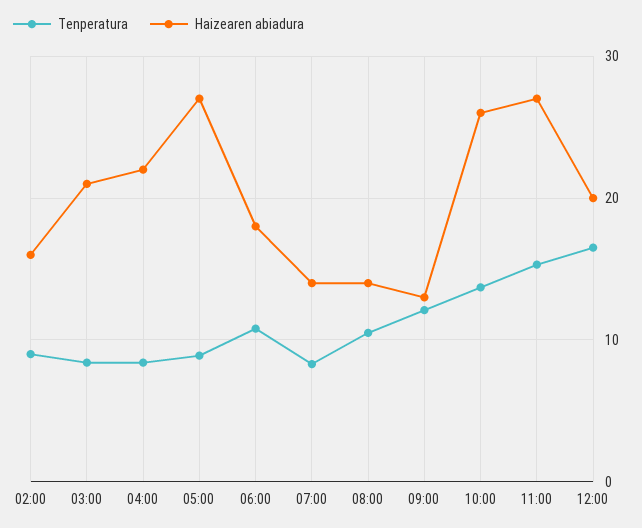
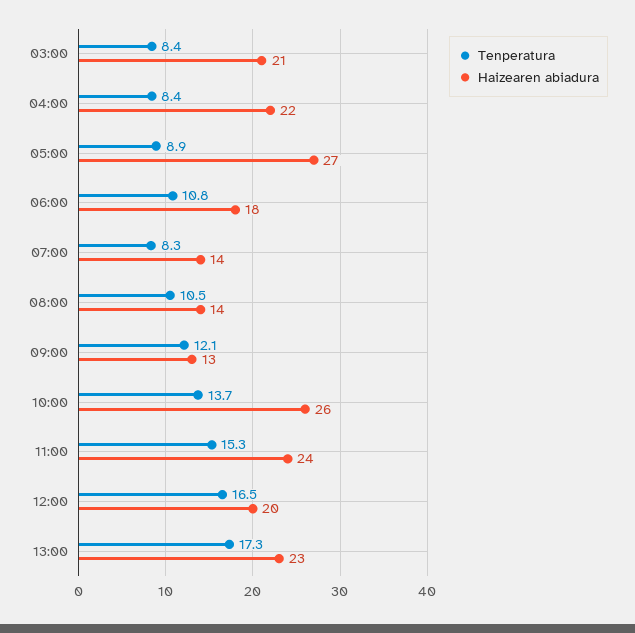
Tenperatura, 02:00: 9 -> none
Haizearen abiadura, 02:00: 16 -> none
Haizearen abiadura, 11:00: 27 -> 24
Tenperatura, 13:00: none -> 17.3
Haizearen abiadura, 13:00: none -> 23

